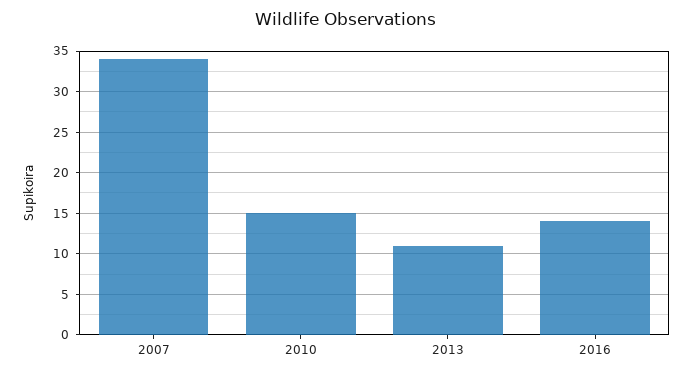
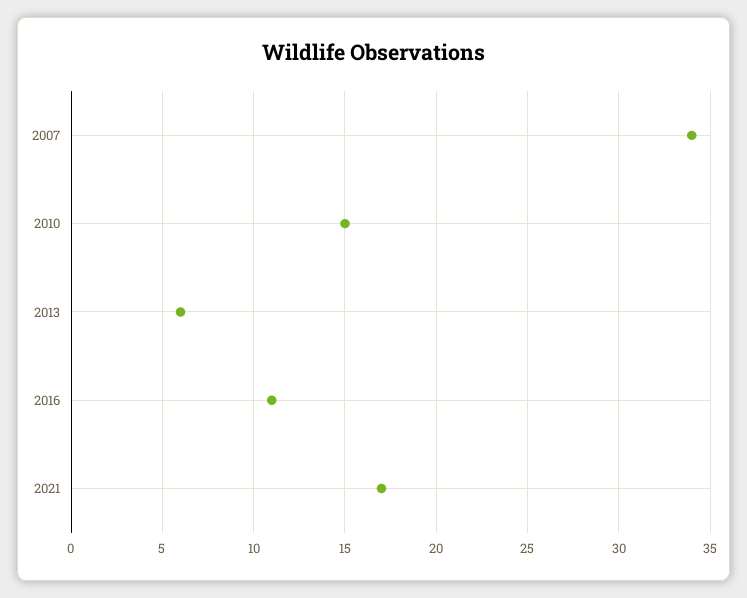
2013: 11 -> 6
2016: 14 -> 11
2021: none -> 17

